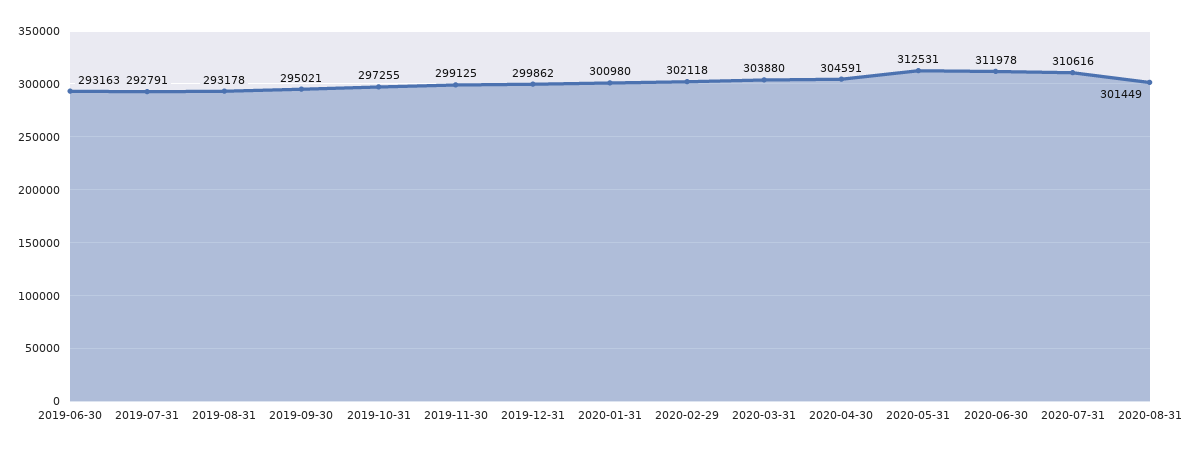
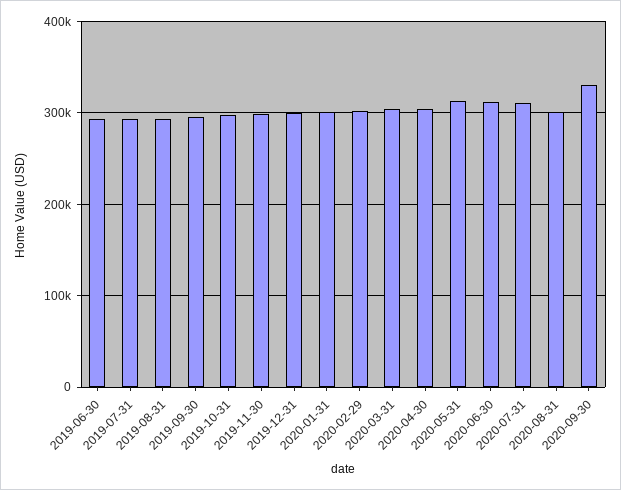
2020-09-30: none -> 330000

